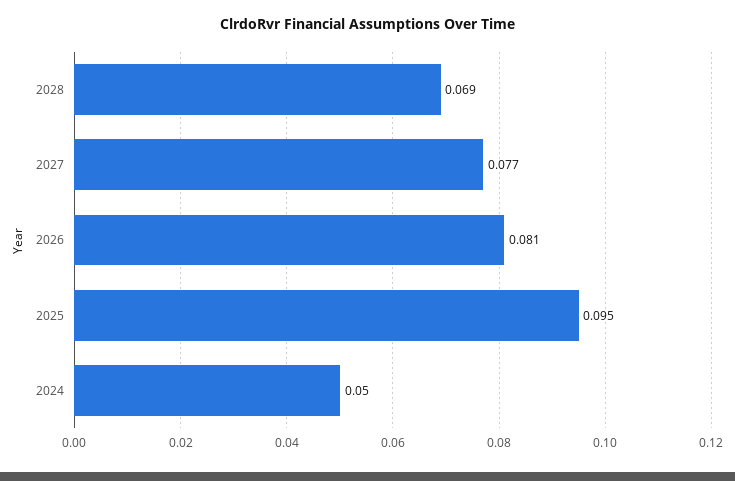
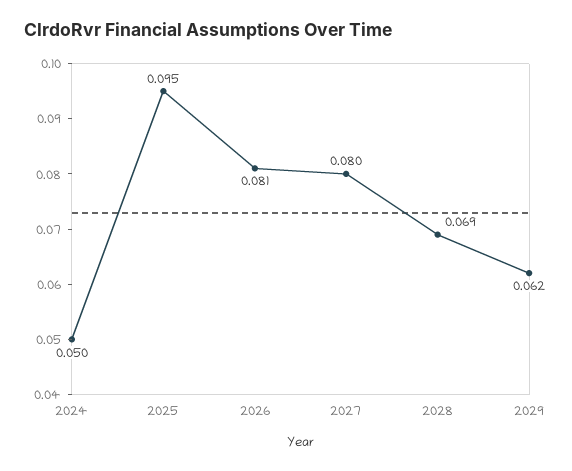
2027: 0.077 -> 0.08
2029: none -> 0.062

